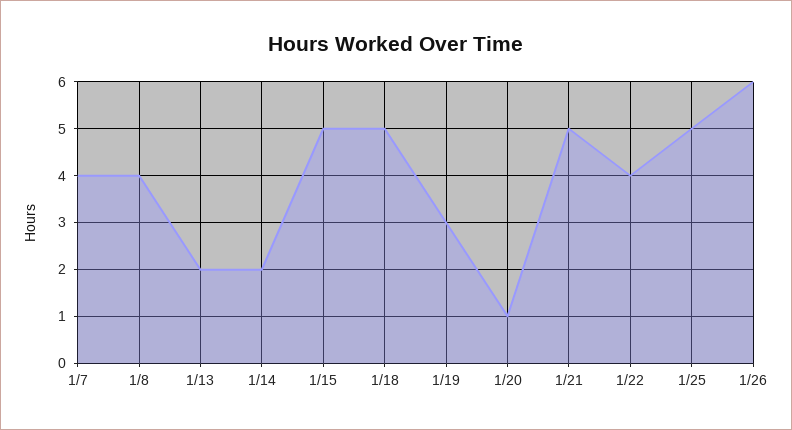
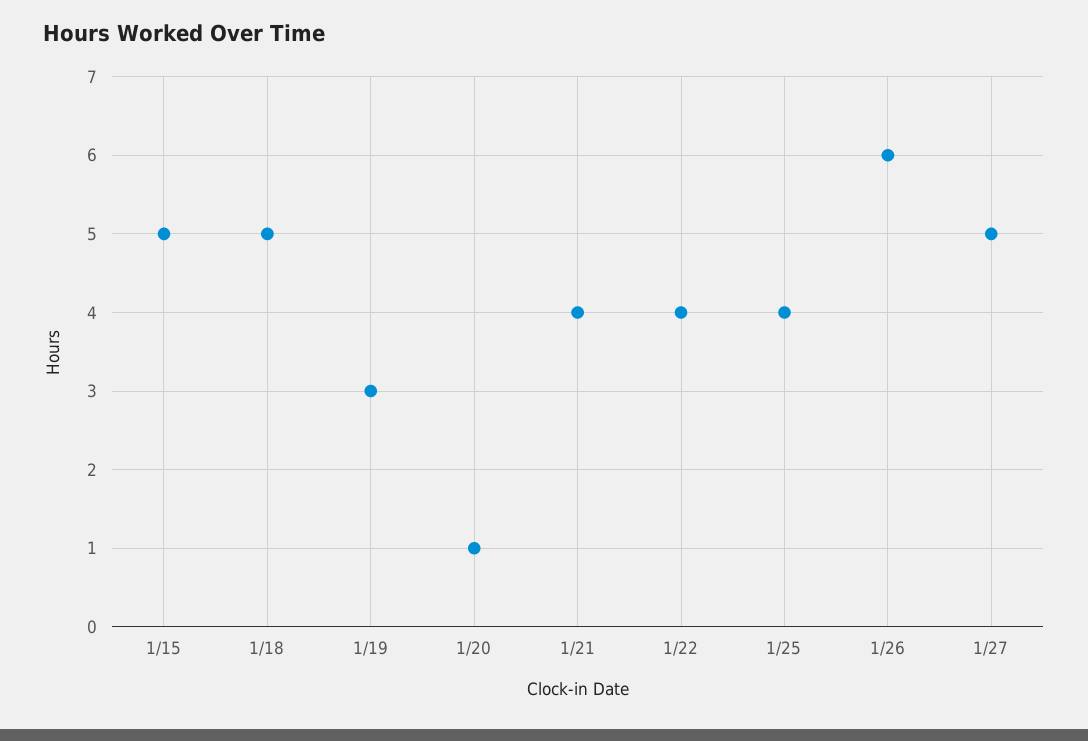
1/7: 4 -> none
1/8: 4 -> none
1/13: 2 -> none
1/14: 2 -> none
1/21: 5 -> 4
1/25: 5 -> 4
1/27: none -> 5

